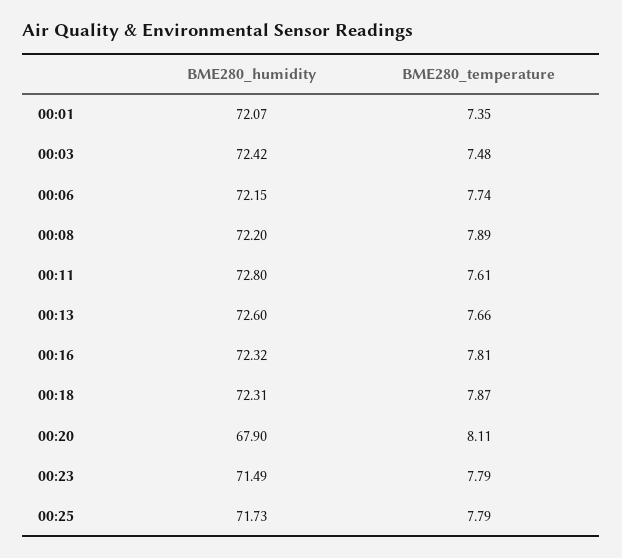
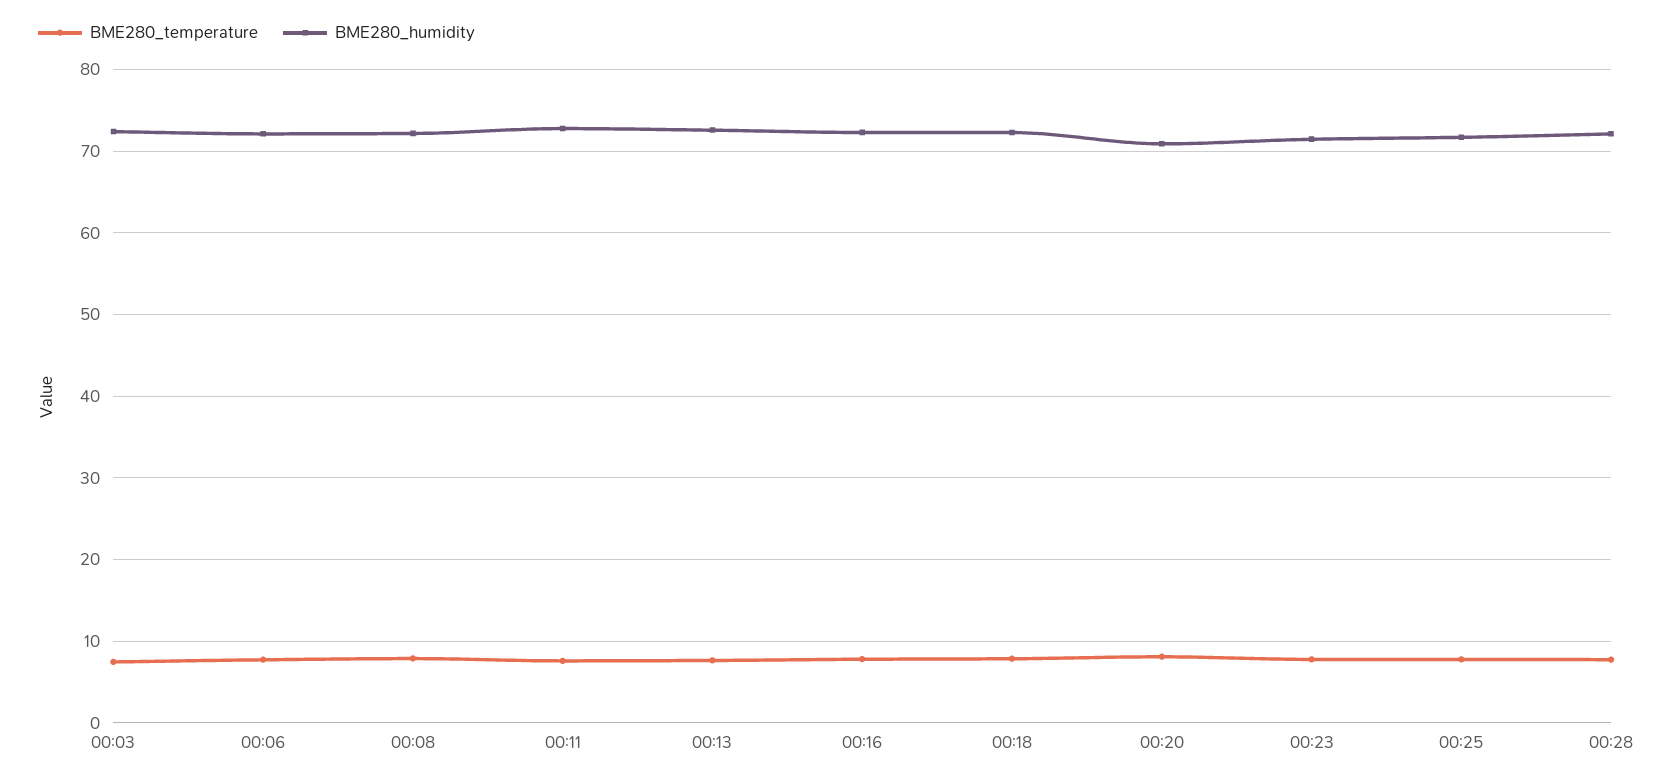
BME280_humidity, 00:01: 72.07 -> none
BME280_temperature, 00:01: 7.35 -> none
BME280_humidity, 00:20: 67.9 -> 71
BME280_temperature, 00:28: none -> 8
BME280_humidity, 00:28: none -> 72

